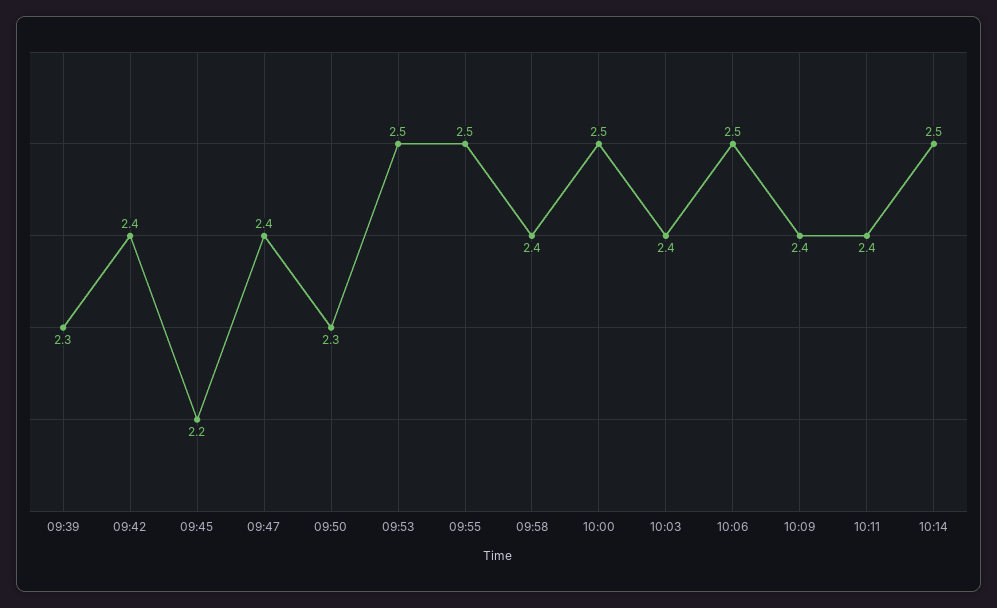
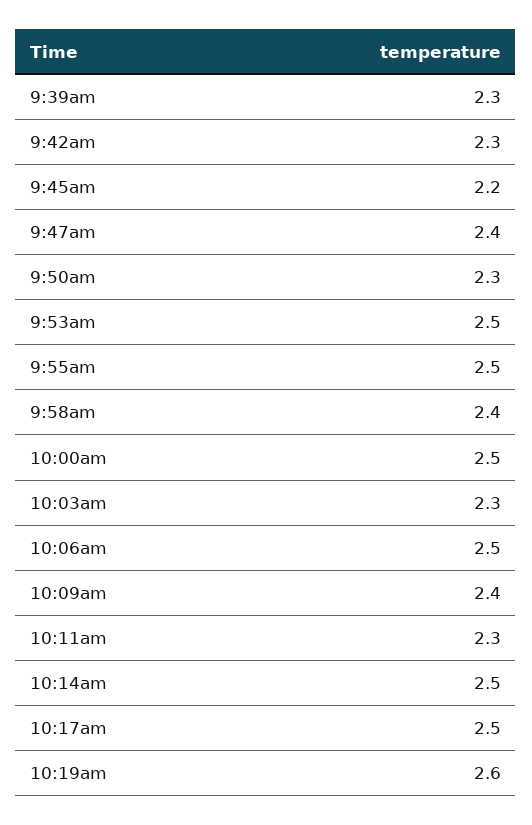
09:42: 2.4 -> 2.3
10:03: 2.4 -> 2.3
10:11: 2.4 -> 2.3
10:17am: none -> 2.5
10:19am: none -> 2.6

